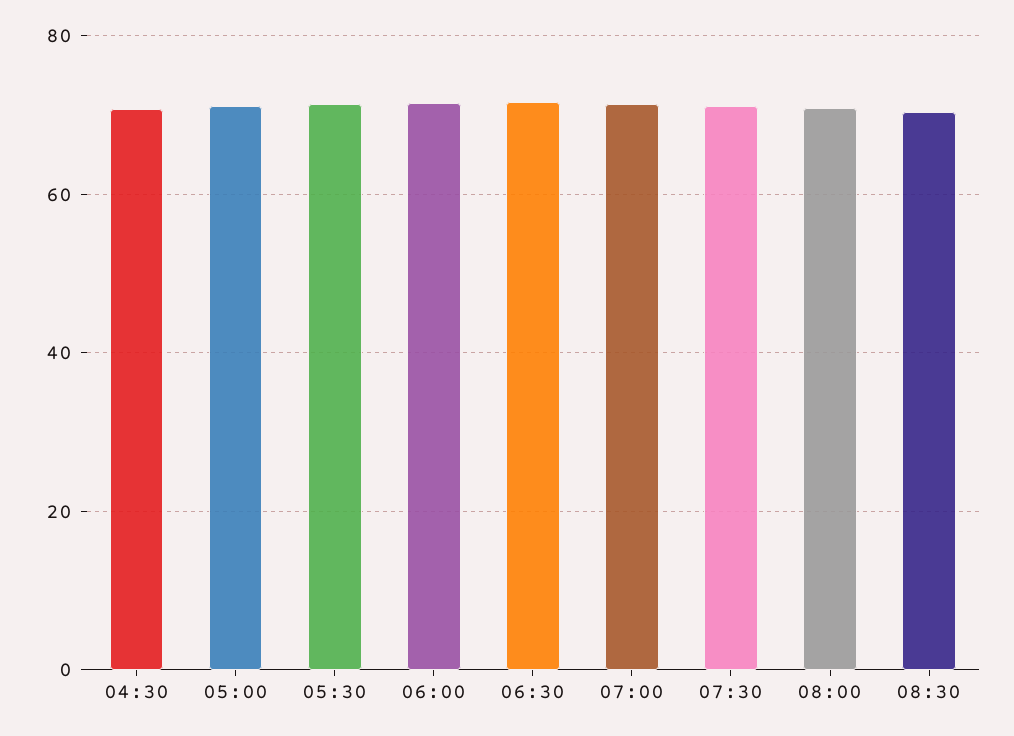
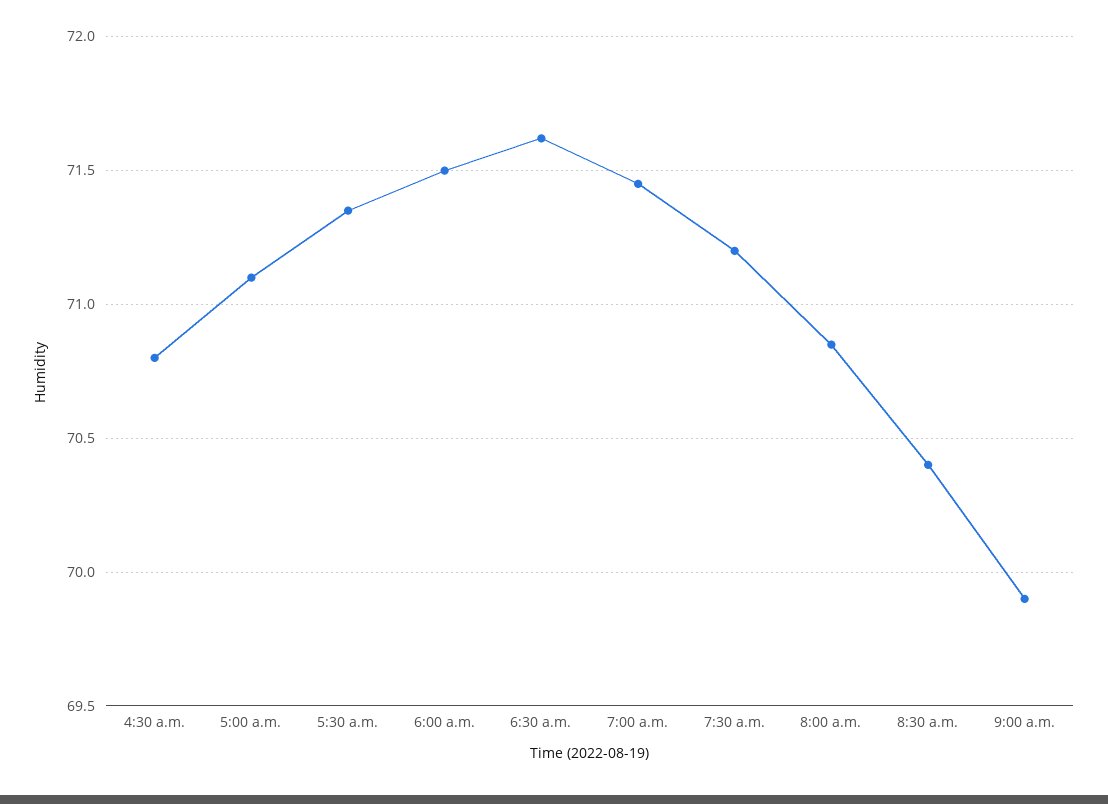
9:00 a.m.: none -> 69.9

